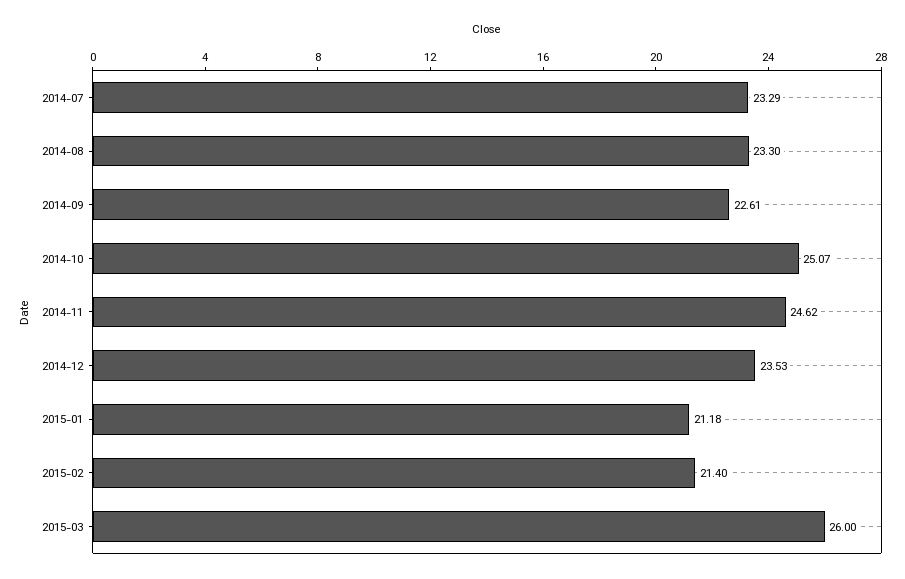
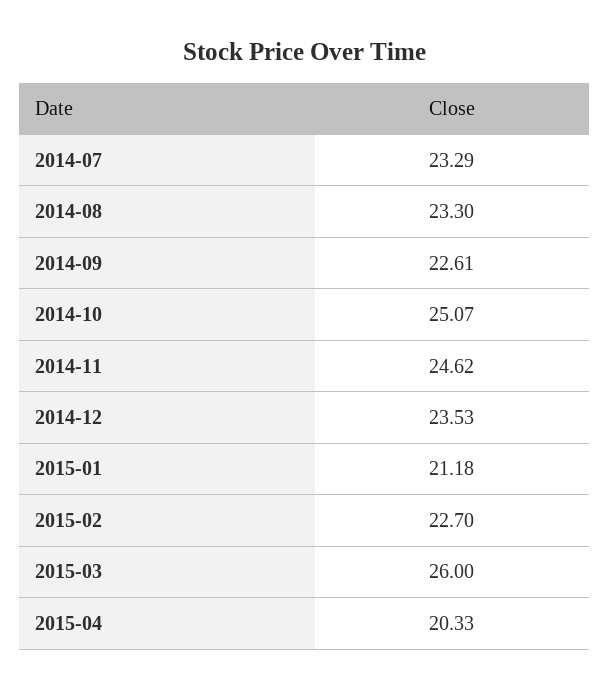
2015-02: 21.4 -> 22.7
2015-04: none -> 20.33

